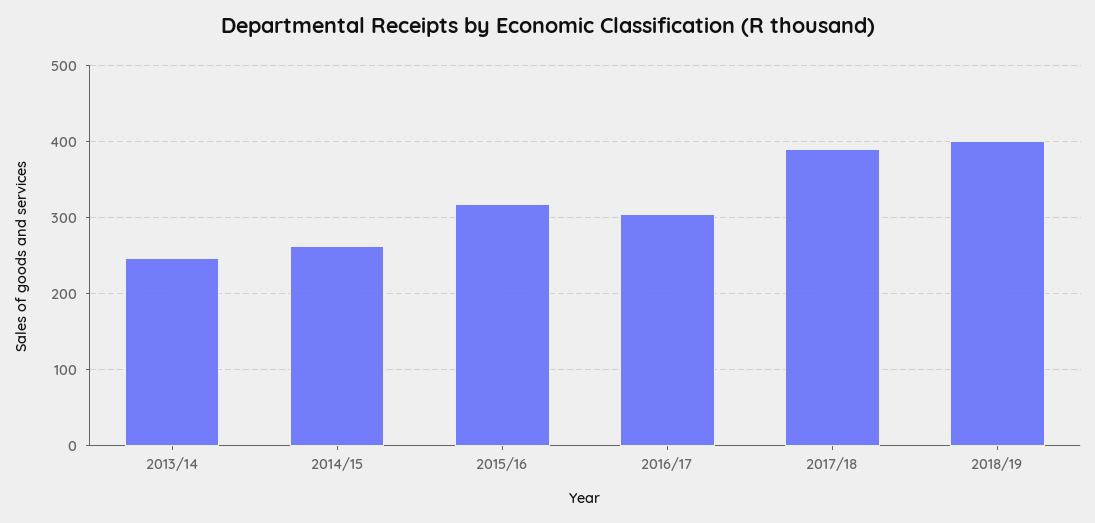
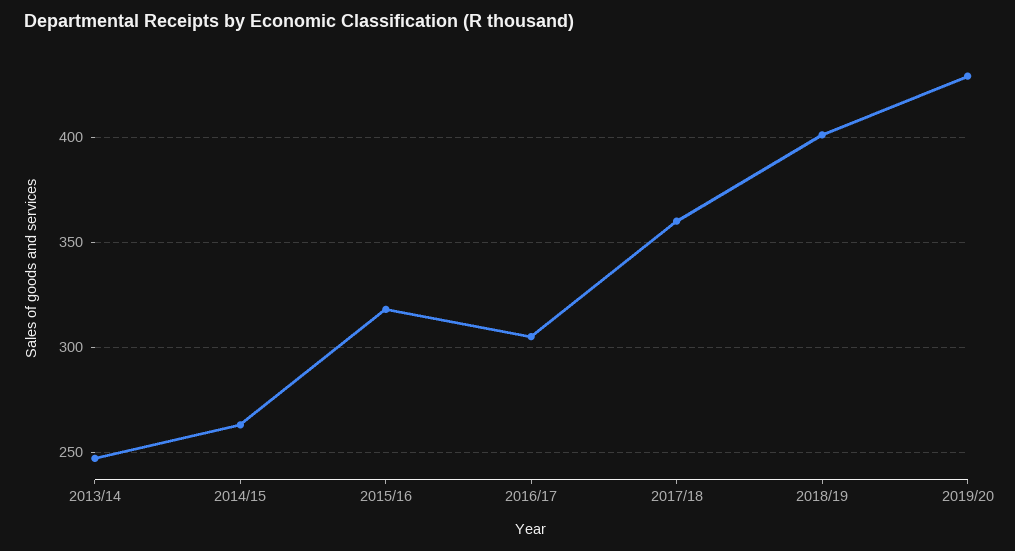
2017/18: 390 -> 360
2019/20: none -> 430

